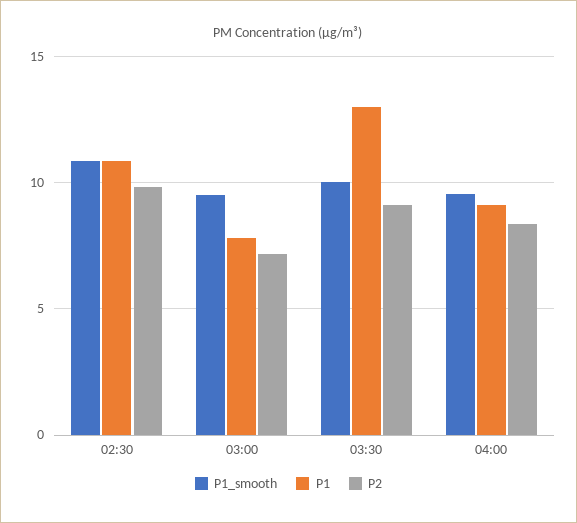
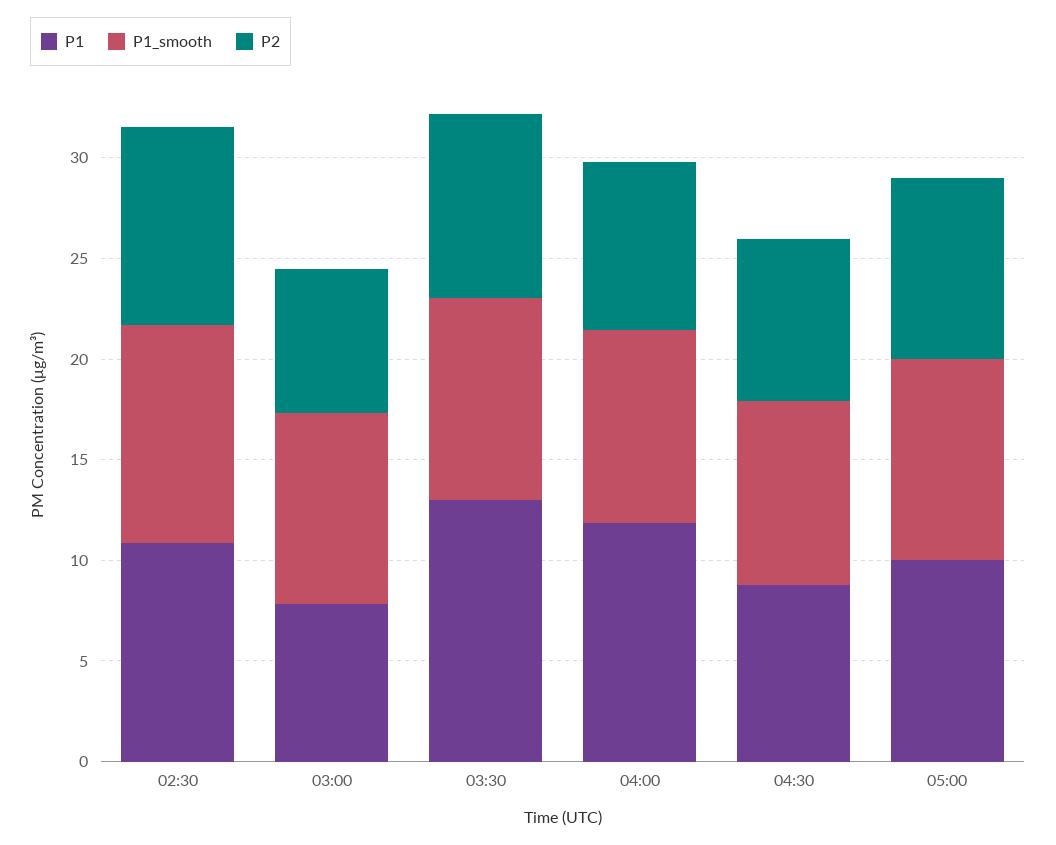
P1, 04:00: 9 -> 12
P1, 04:30: none -> 9
P1_smooth, 04:30: none -> 9
P2, 04:30: none -> 8
P1, 05:00: none -> 10
P1_smooth, 05:00: none -> 10
P2, 05:00: none -> 9

